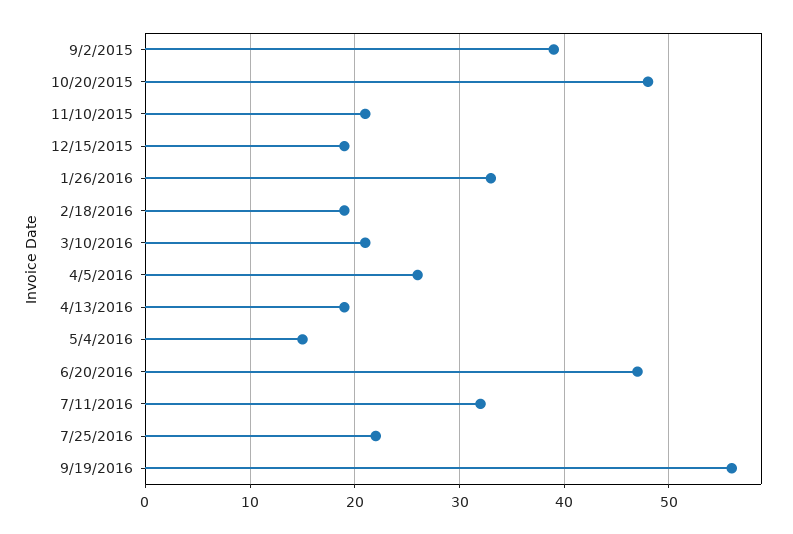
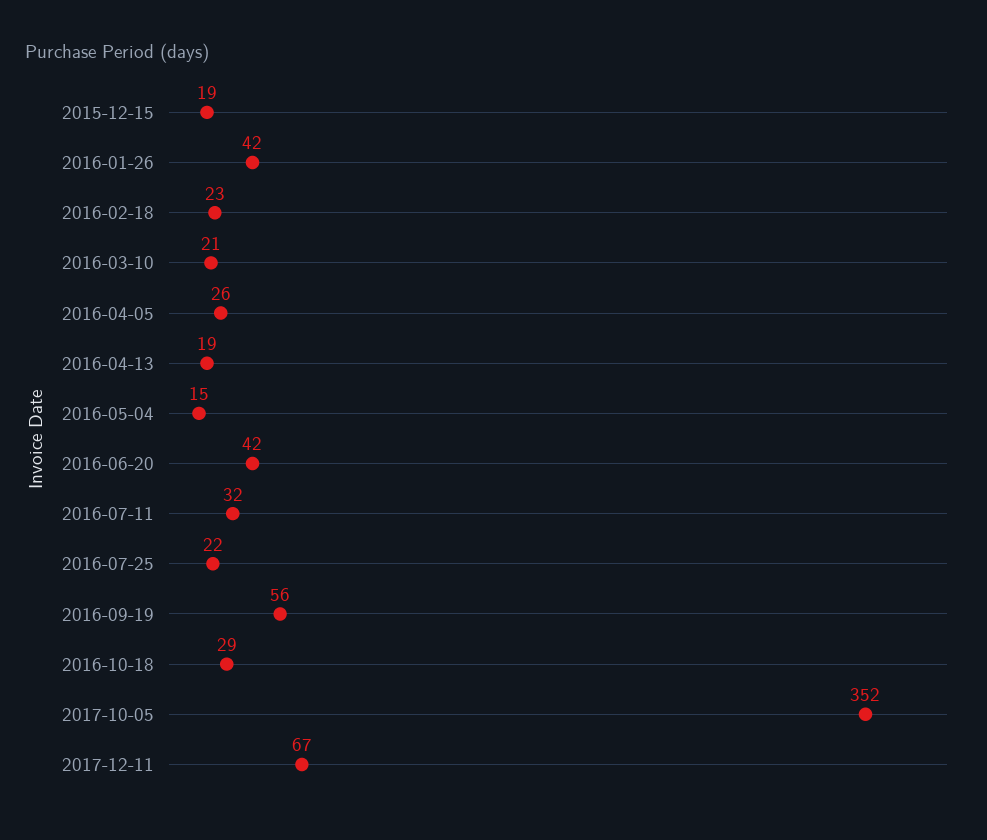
9/2/2015: 39 -> none
10/20/2015: 48 -> none
11/10/2015: 21 -> none
1/26/2016: 33 -> 42
2/18/2016: 19 -> 23
6/20/2016: 47 -> 42
2016-10-18: none -> 29
2017-10-05: none -> 352
2017-12-11: none -> 67

